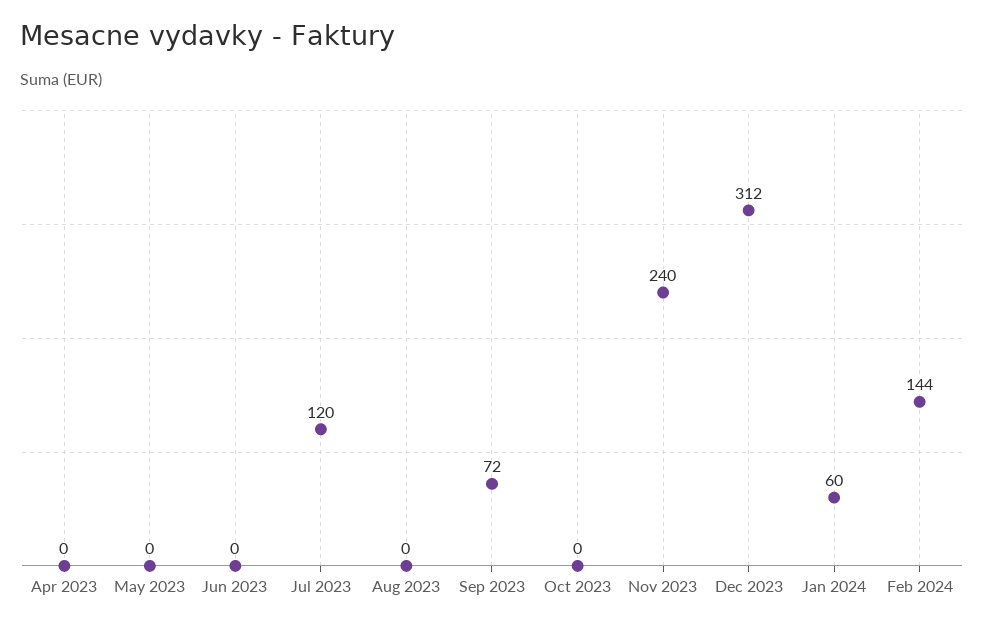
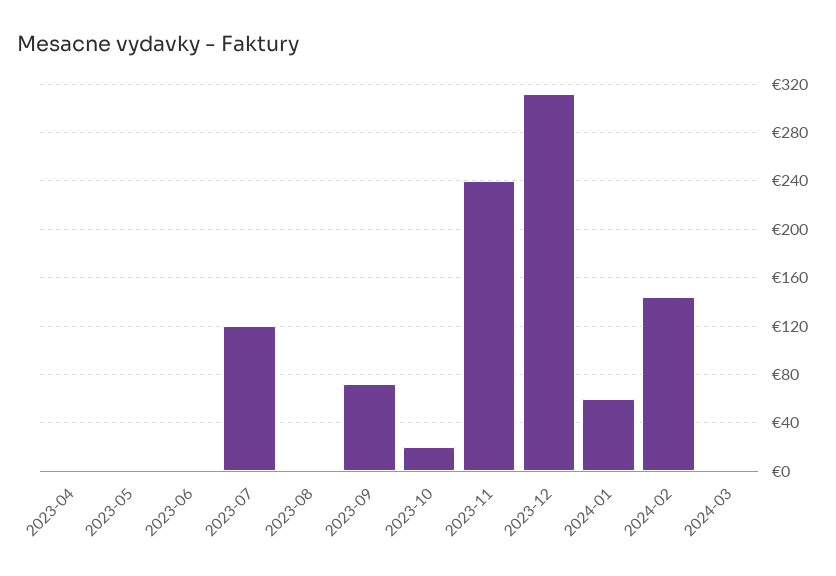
Oct 2023: 0 -> 20
2024-03: none -> 0

